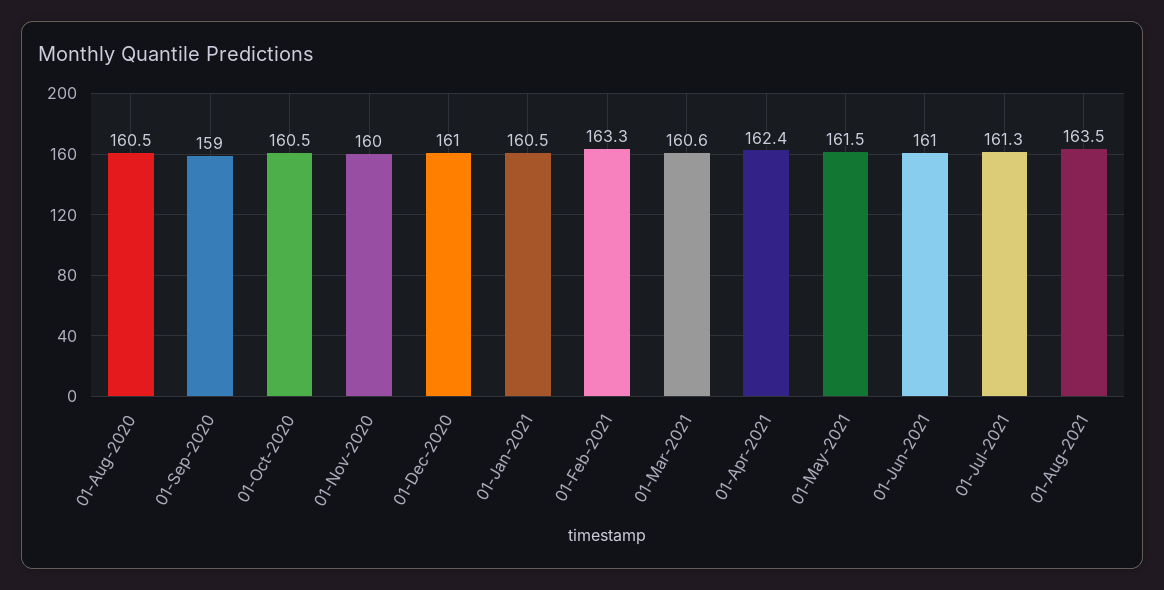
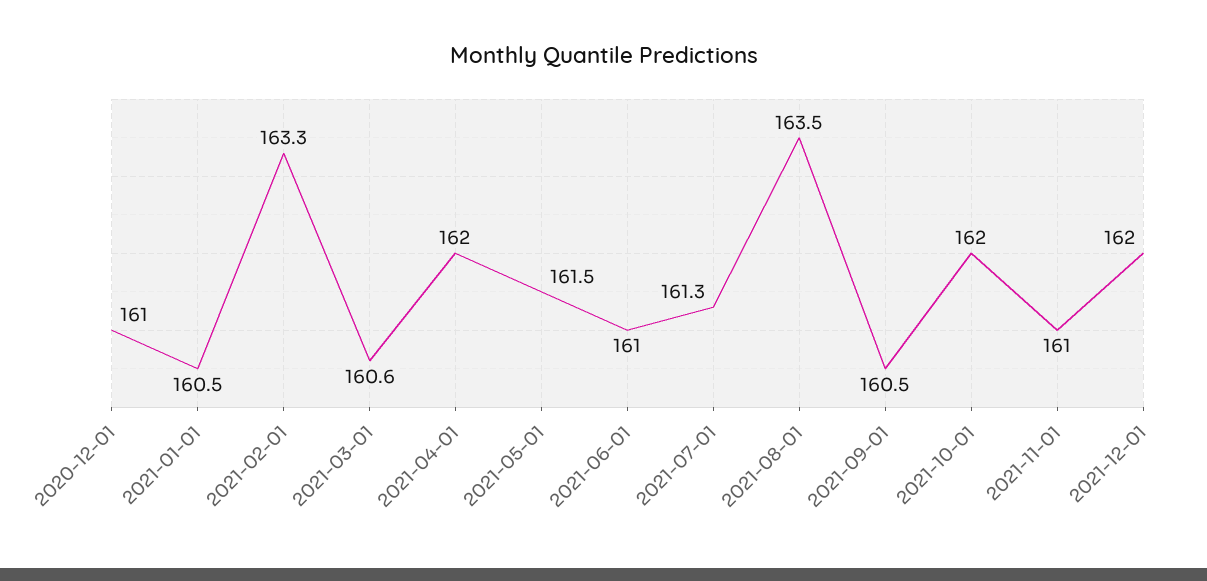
01-Aug-2020: 160.5 -> none
01-Sep-2020: 159 -> none
01-Oct-2020: 160.5 -> none
01-Nov-2020: 160 -> none
01-Apr-2021: 162.4 -> 162
2021-09-01: none -> 160.5
2021-10-01: none -> 162
2021-11-01: none -> 161
2021-12-01: none -> 162

